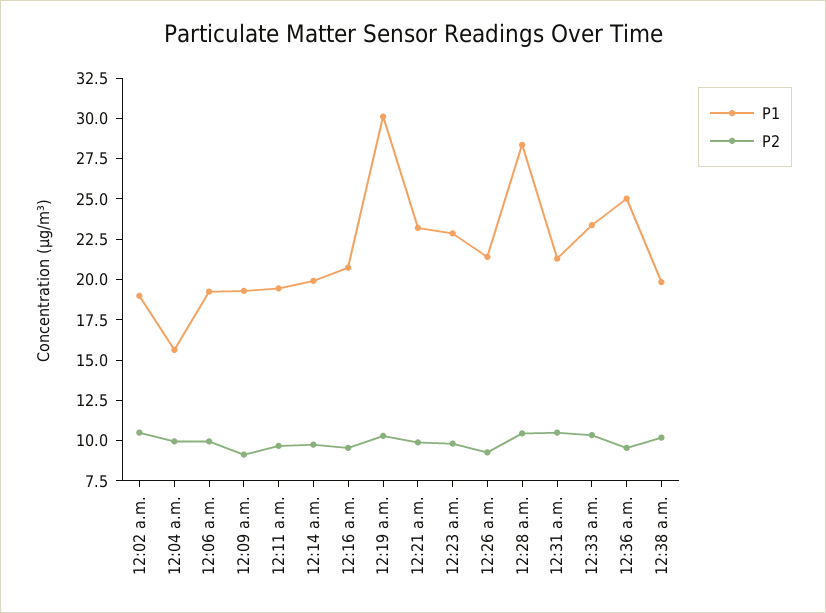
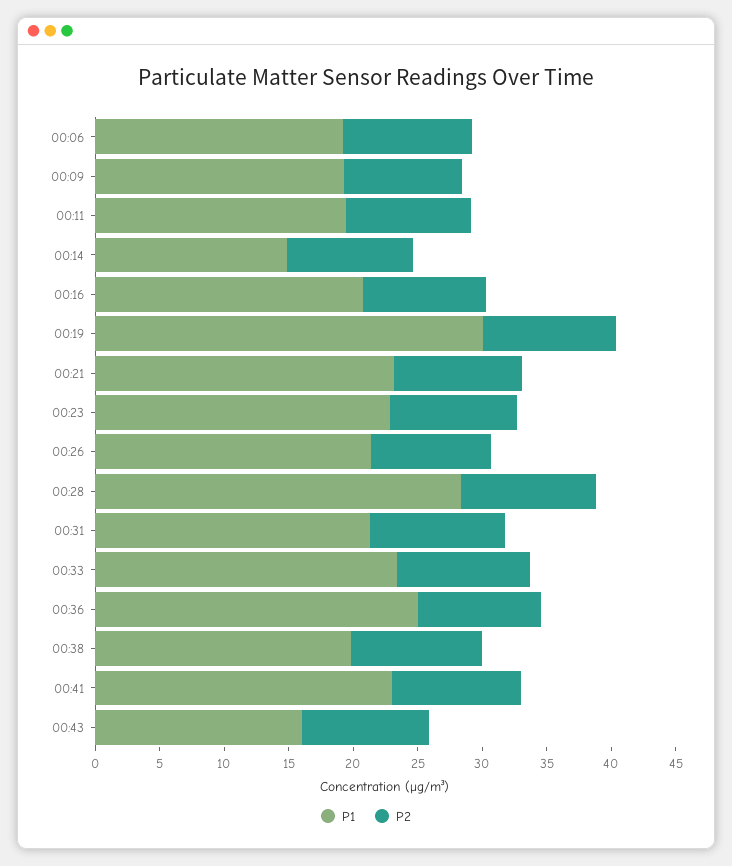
P1, 12:02 a.m.: 19 -> none
P2, 12:02 a.m.: 10.5 -> none
P1, 12:04 a.m.: 15.5 -> none
P2, 12:04 a.m.: 10 -> none
P1, 12:14 a.m.: 20 -> 15
P1, 00:41: none -> 23
P2, 00:41: none -> 10
P1, 00:43: none -> 16
P2, 00:43: none -> 10

